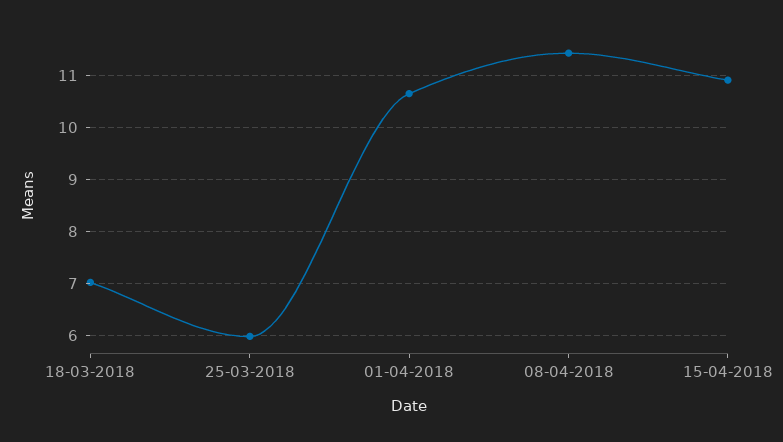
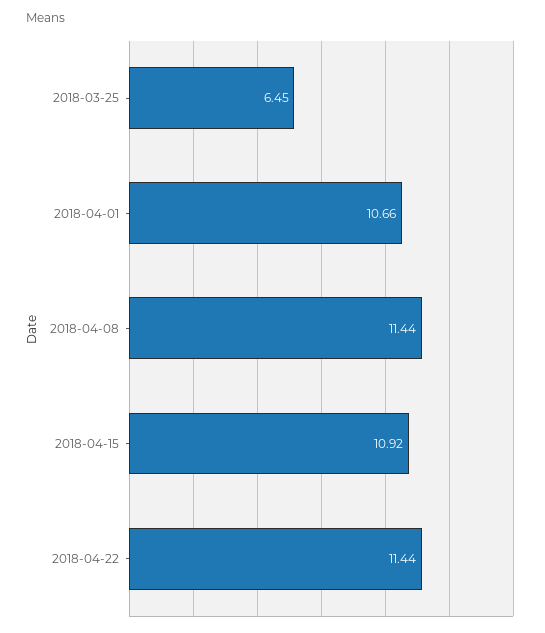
18-03-2018: 7 -> none
25-03-2018: 6 -> 6.45
2018-04-22: none -> 11.44

